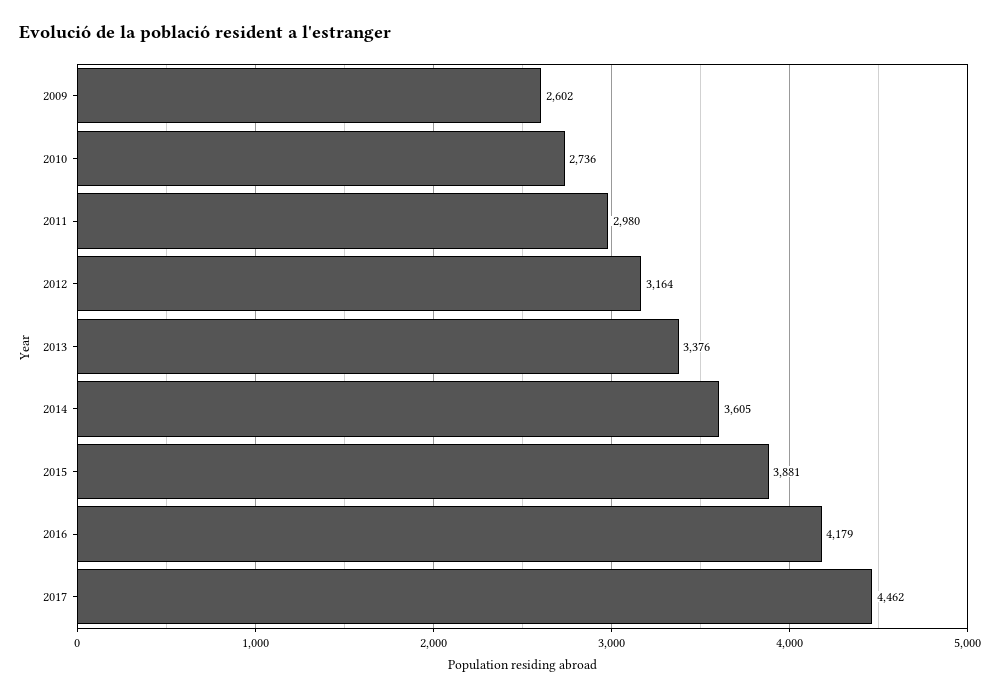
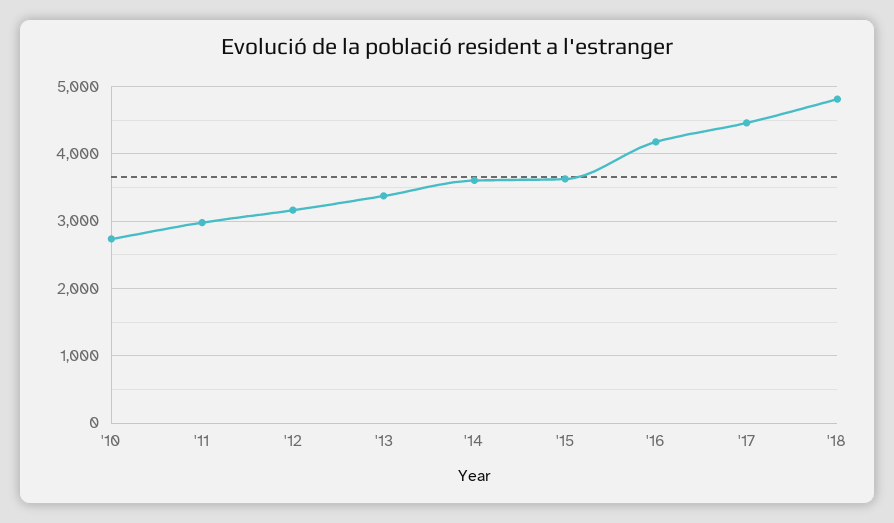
2009: 2602 -> none
2015: 3881 -> 3600
'18: none -> 4800

